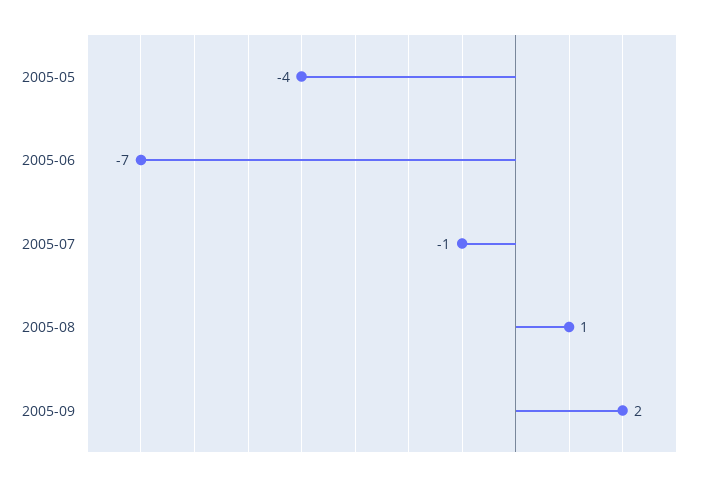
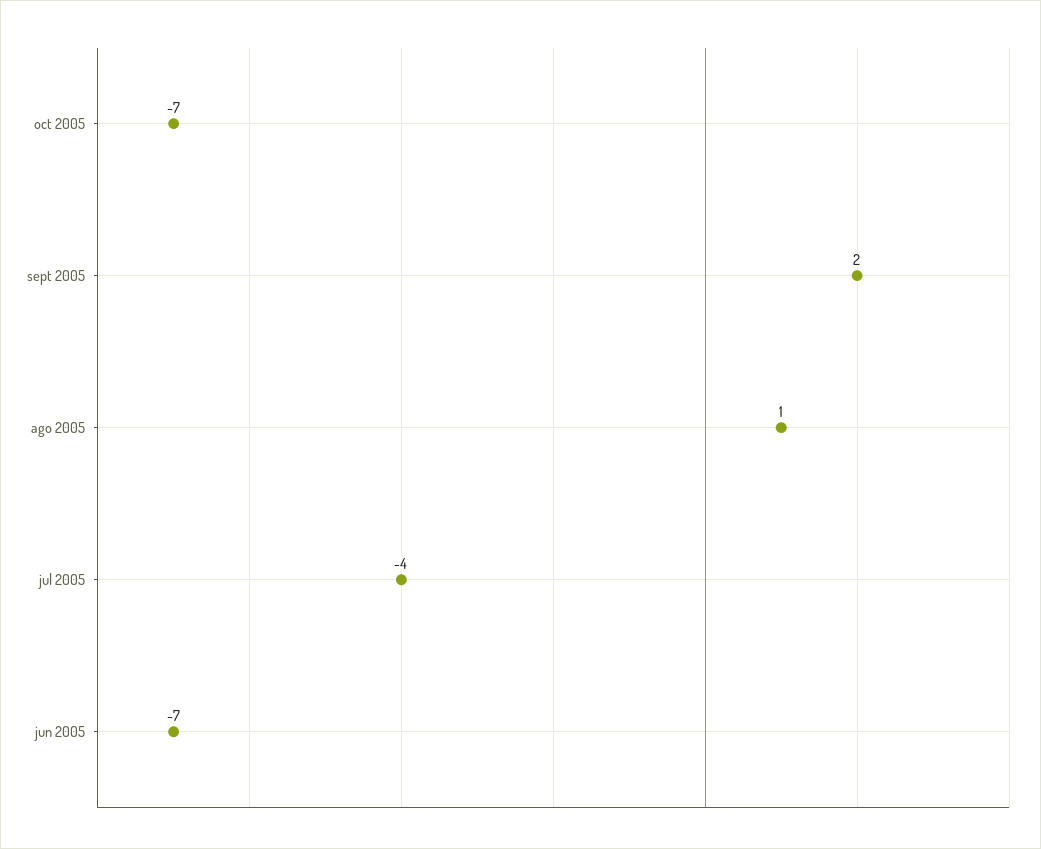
2005-05: -4 -> none
2005-07: -1 -> -4
oct 2005: none -> -7

